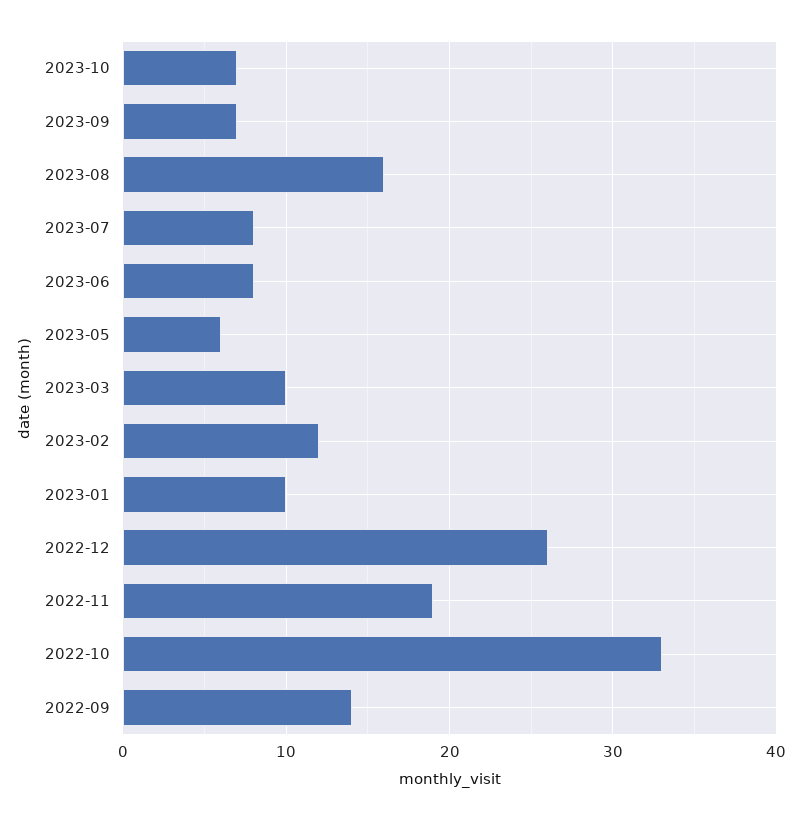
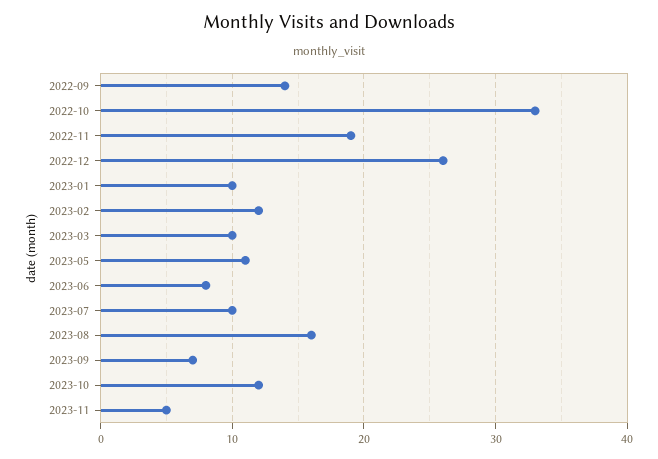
2023-10: 7 -> 12
2023-07: 8 -> 10
2023-05: 6 -> 11
2023-11: none -> 5

